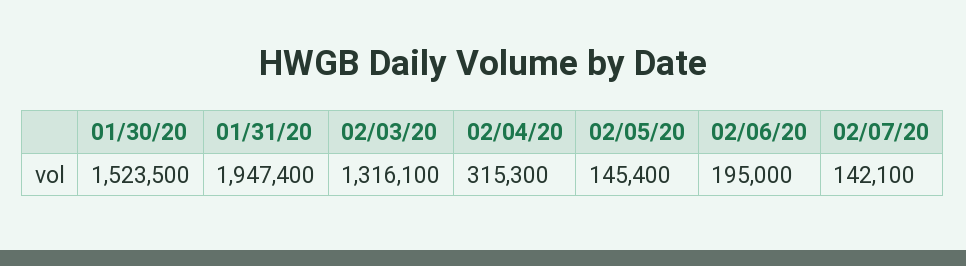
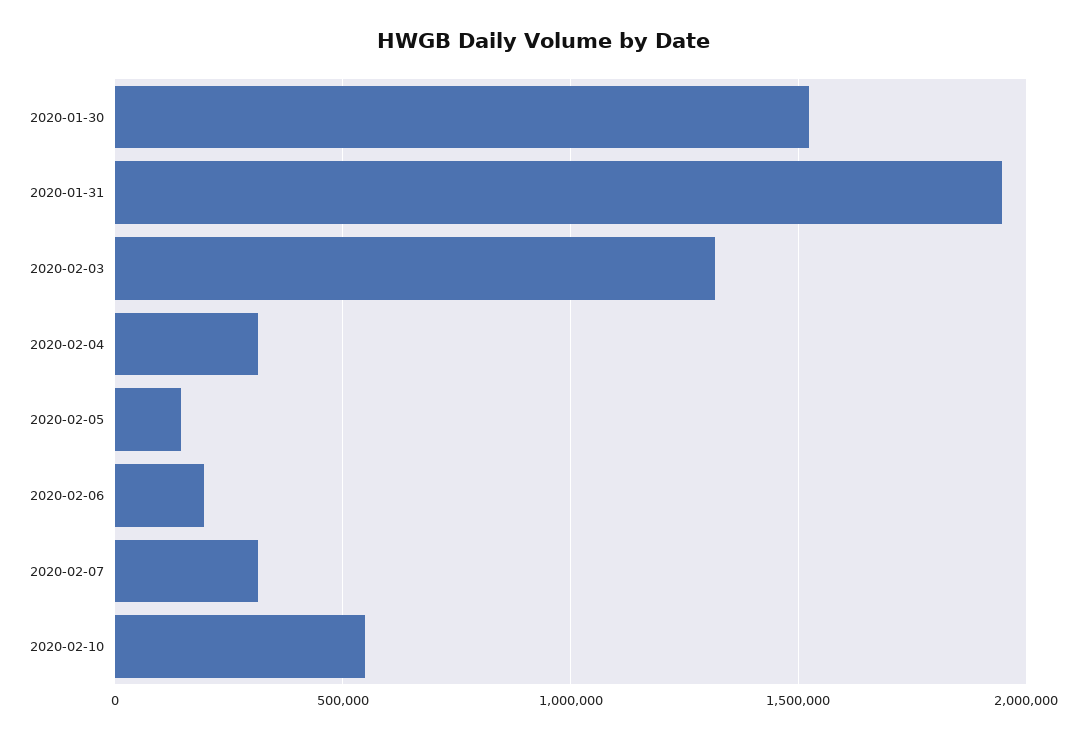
02/07/20: 142100 -> 300000
2020-02-10: none -> 550000

